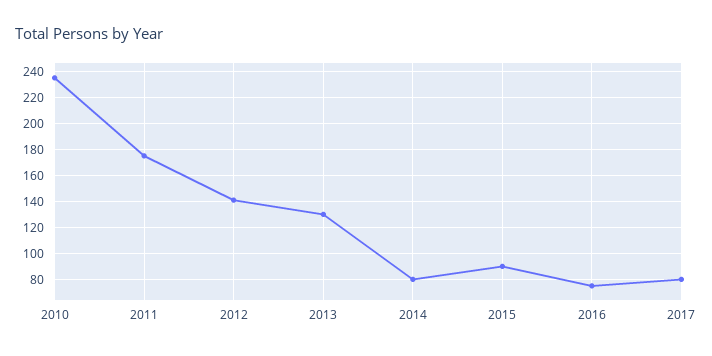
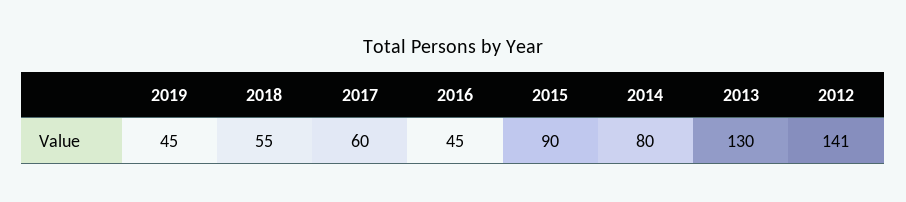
2010: 235 -> none
2011: 175 -> none
2016: 75 -> 45
2017: 80 -> 60
2019: none -> 45
2018: none -> 55

